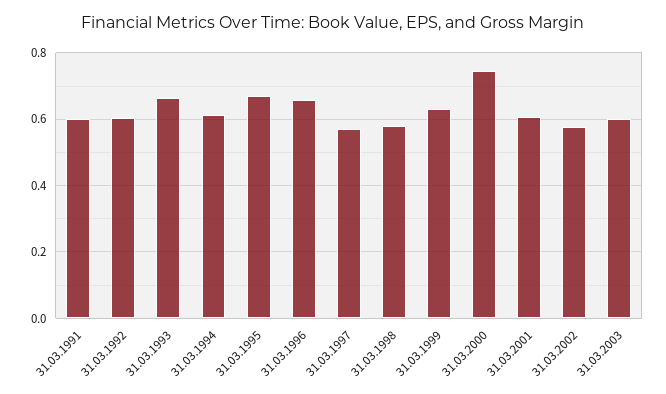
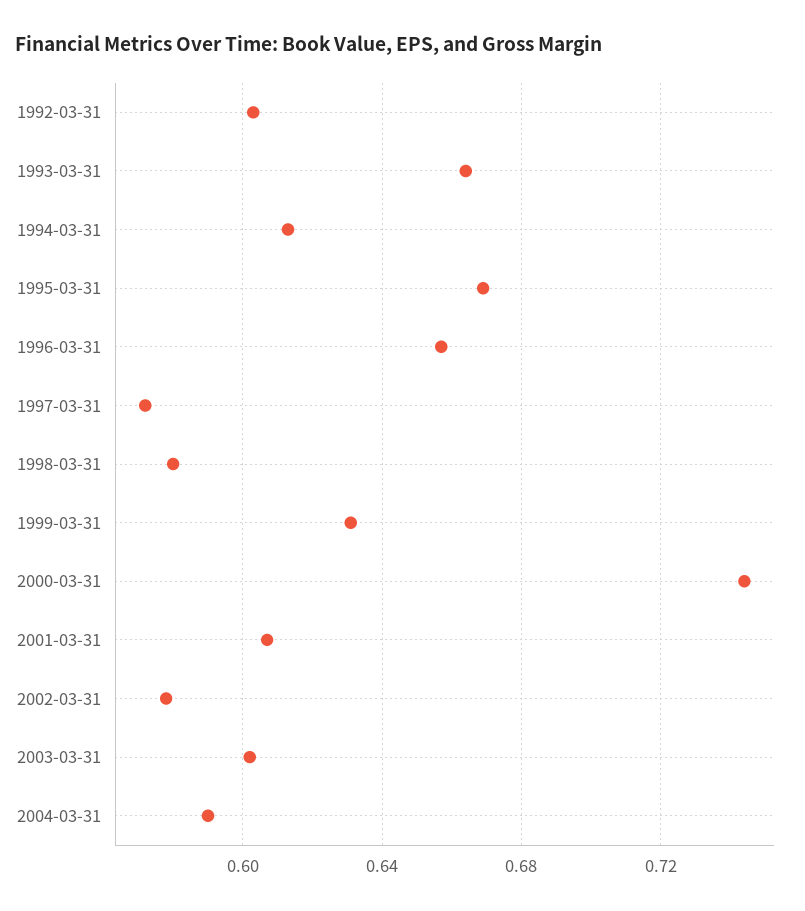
31.03.1991: 0.6 -> none
2004-03-31: none -> 0.59

